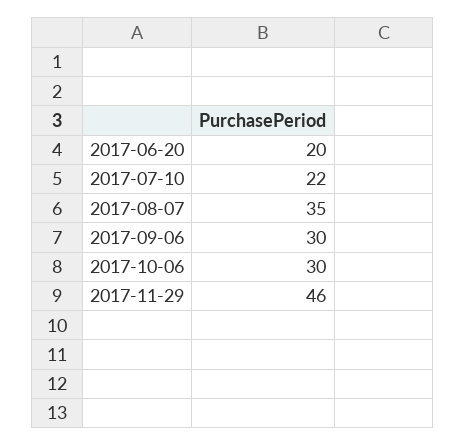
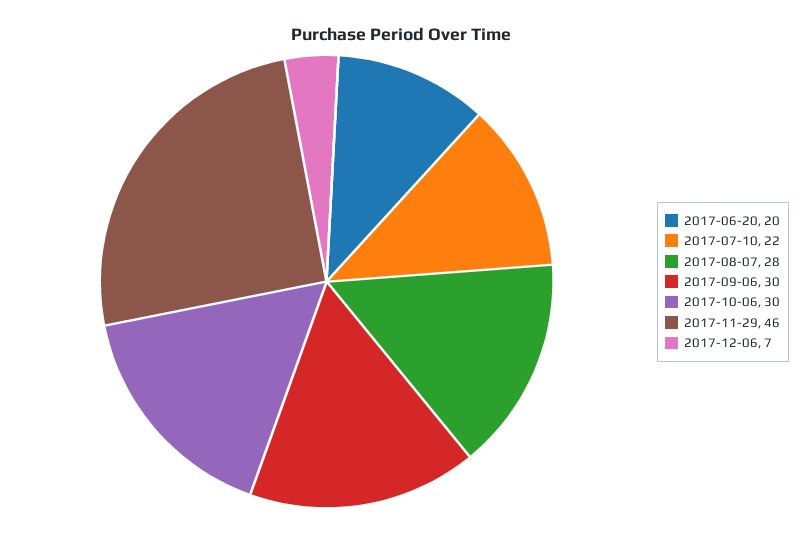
2017-08-07: 35 -> 28
2017-12-06: none -> 7

